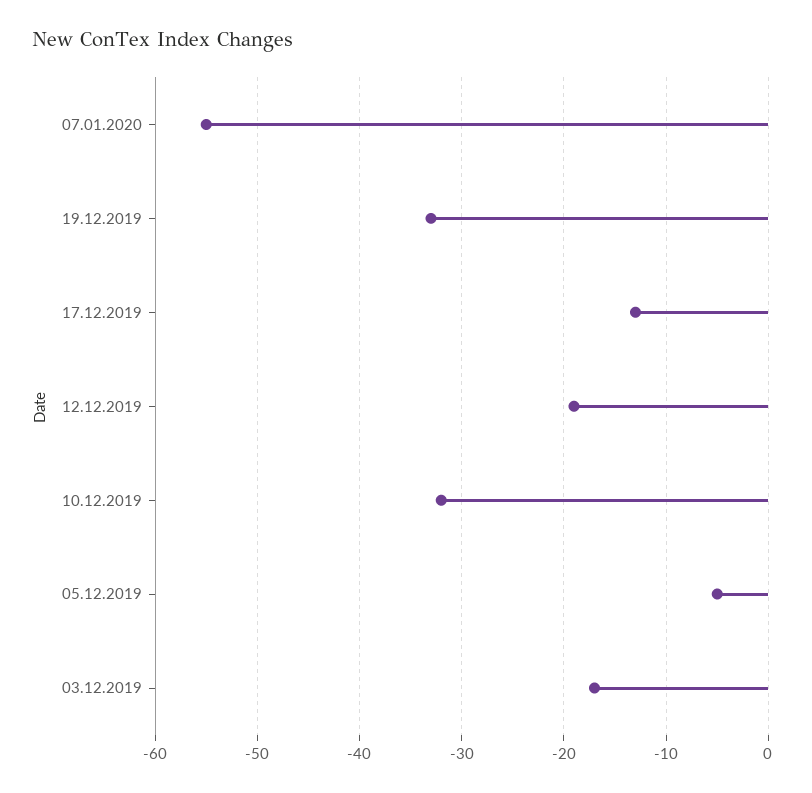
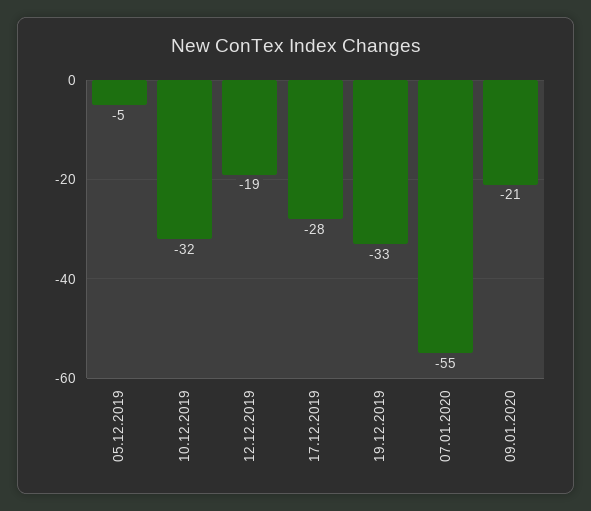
17.12.2019: -13 -> -28
03.12.2019: -17 -> none
09.01.2020: none -> -21

